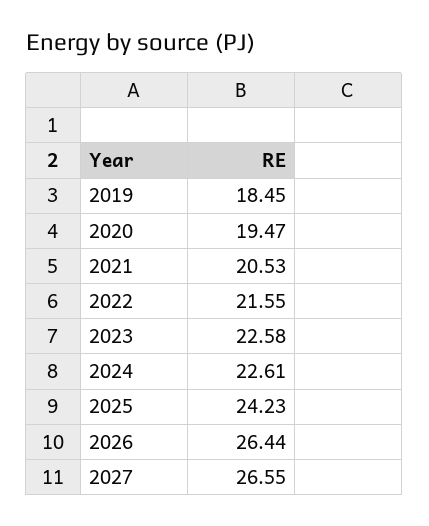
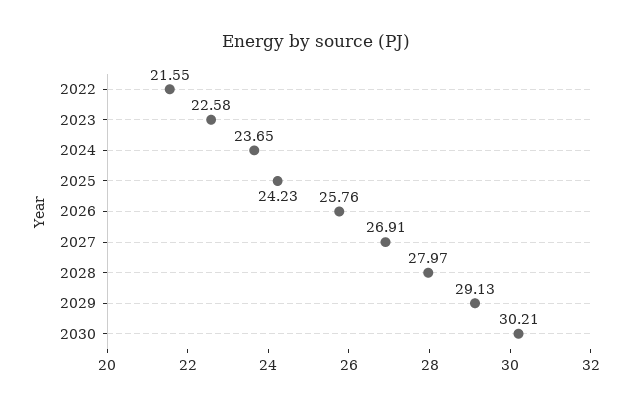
2019: 18.45 -> none
2020: 19.47 -> none
2021: 20.53 -> none
2024: 22.61 -> 23.65
2026: 26.44 -> 25.76
2027: 26.55 -> 26.91
2028: none -> 27.97
2029: none -> 29.13
2030: none -> 30.21

